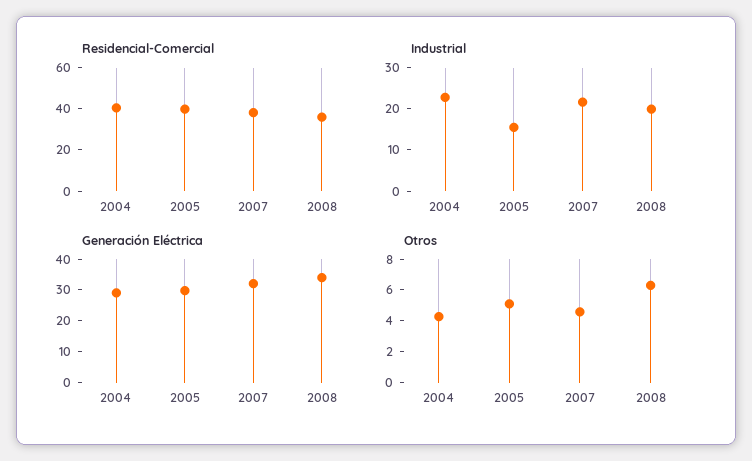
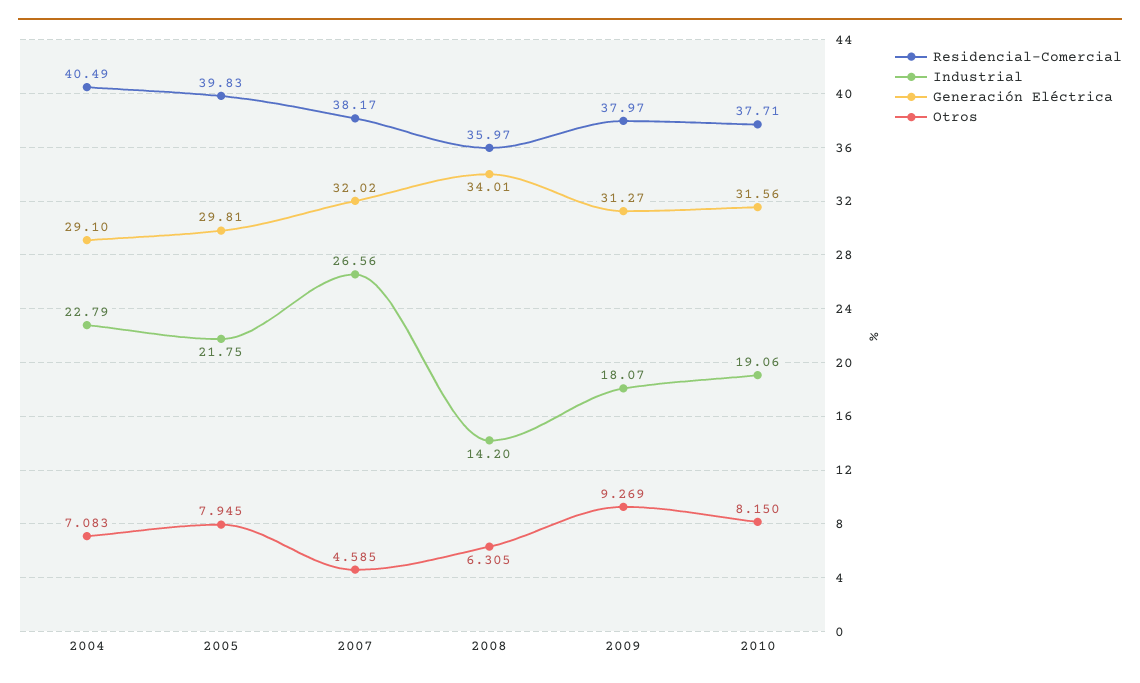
Industrial, 2005: 16 -> 21.75
Industrial, 2007: 22 -> 26.56
Industrial, 2008: 20 -> 14.2
Otros, 2004: 4 -> 7.083
Otros, 2005: 5 -> 7.945
Residencial-Comercial, 2009: none -> 37.97
Industrial, 2009: none -> 18.07
Generación Eléctrica, 2009: none -> 31.27
Otros, 2009: none -> 9.269
Residencial-Comercial, 2010: none -> 37.71
Industrial, 2010: none -> 19.06
Generación Eléctrica, 2010: none -> 31.56
Otros, 2010: none -> 8.15

